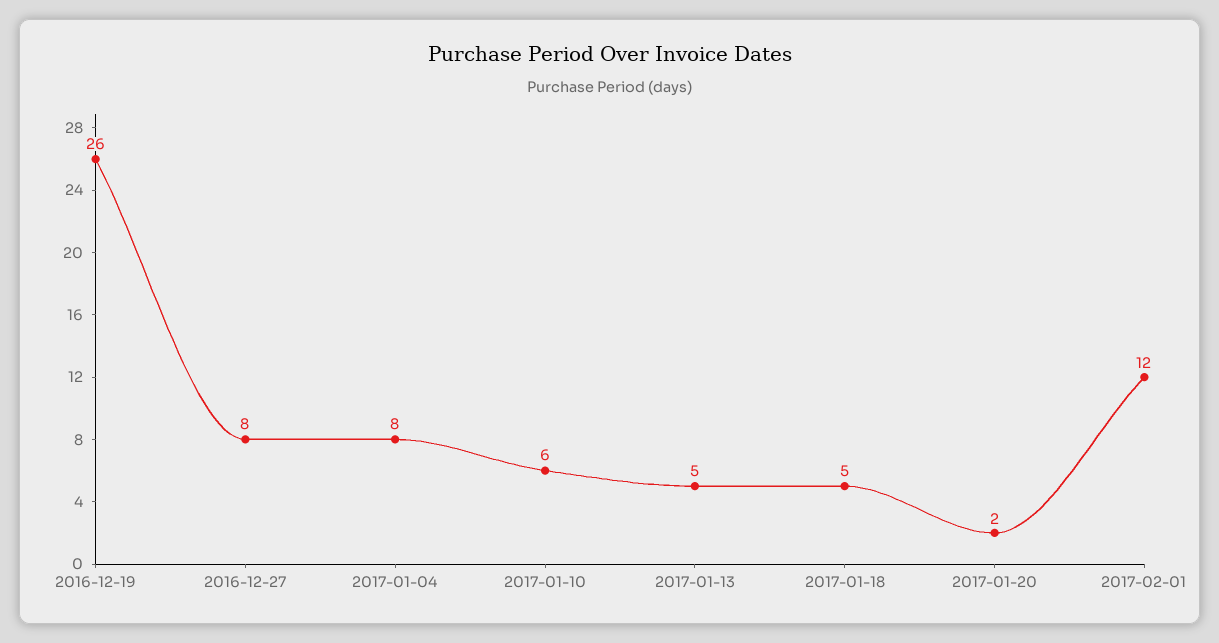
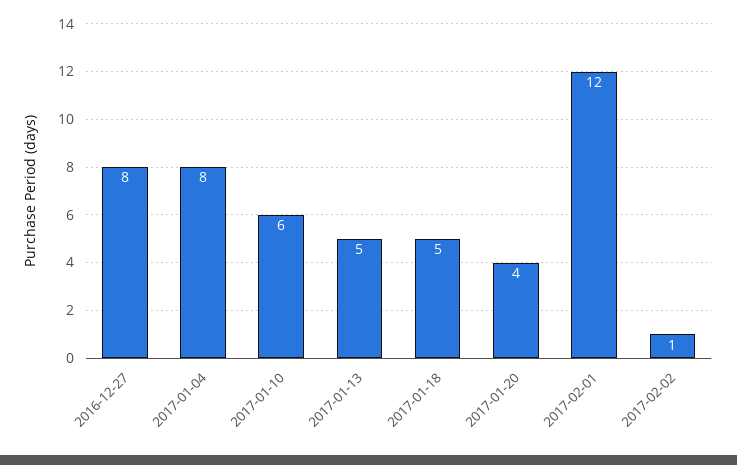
2016-12-19: 26 -> none
2017-01-20: 2 -> 4
2017-02-02: none -> 1

